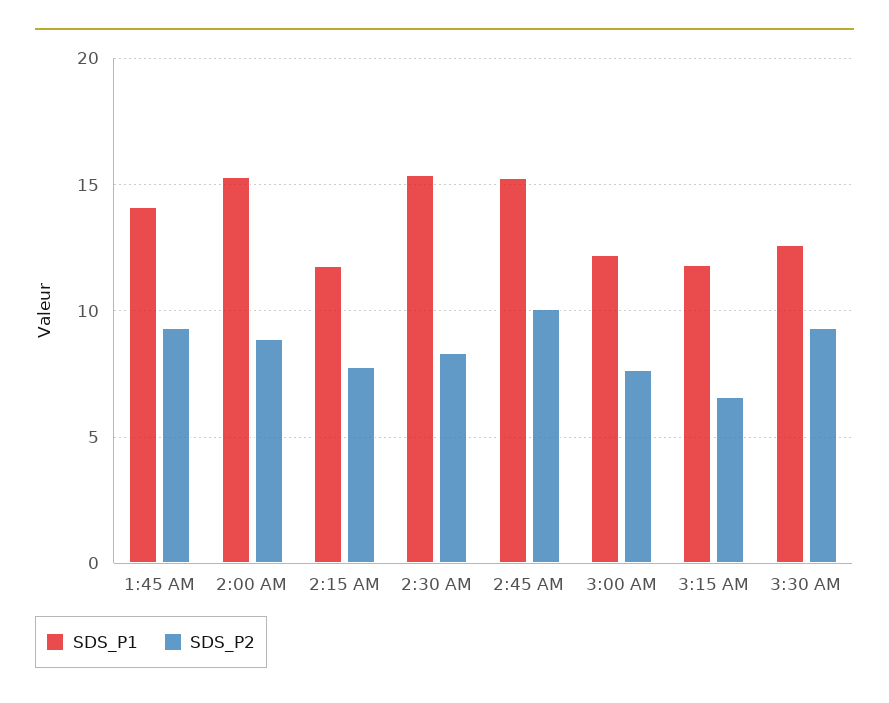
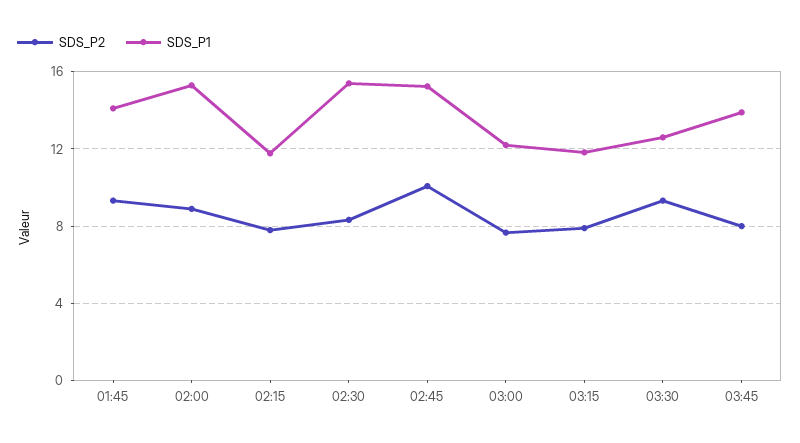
SDS_P2, 3:15 AM: 6.5 -> 8
SDS_P2, 03:45: none -> 8
SDS_P1, 03:45: none -> 14

